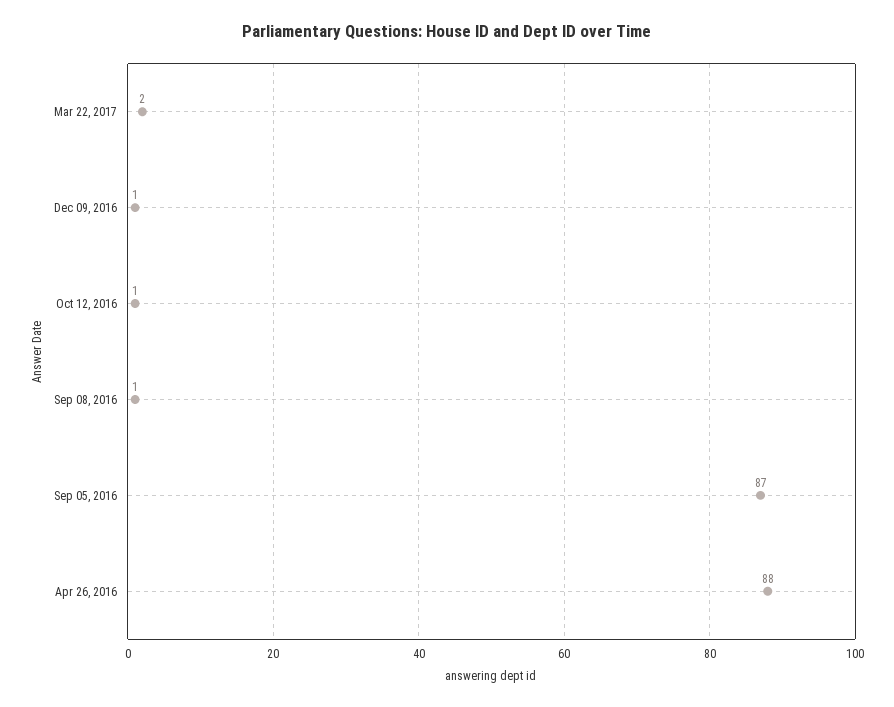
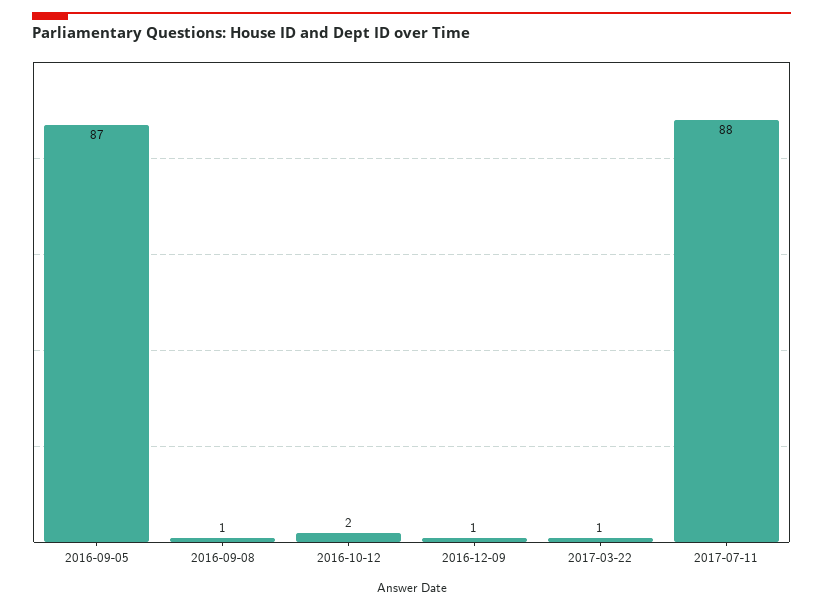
Mar 22, 2017: 2 -> 1
Oct 12, 2016: 1 -> 2
Apr 26, 2016: 88 -> none
2017-07-11: none -> 88

